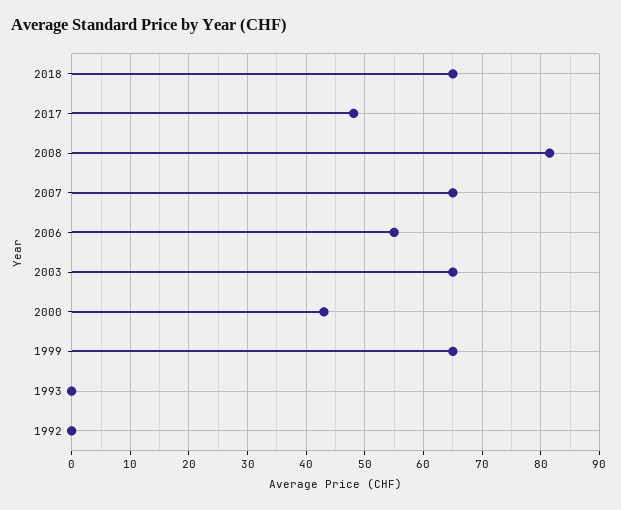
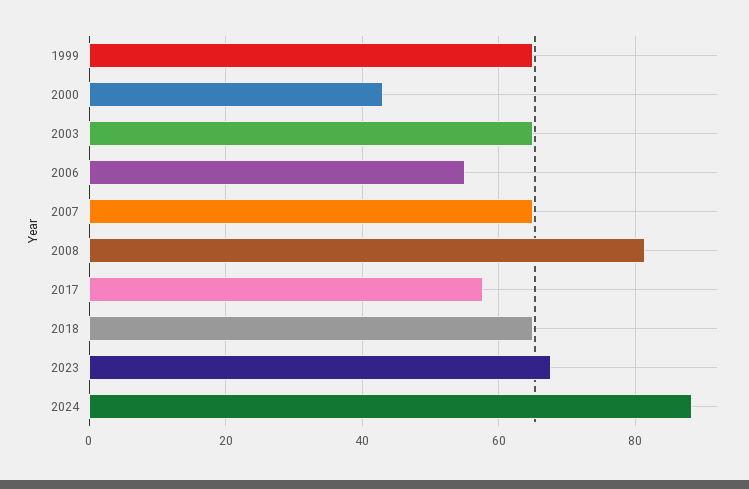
2017: 48 -> 58
1993: 0 -> none
1992: 0 -> none
2023: none -> 68
2024: none -> 88

